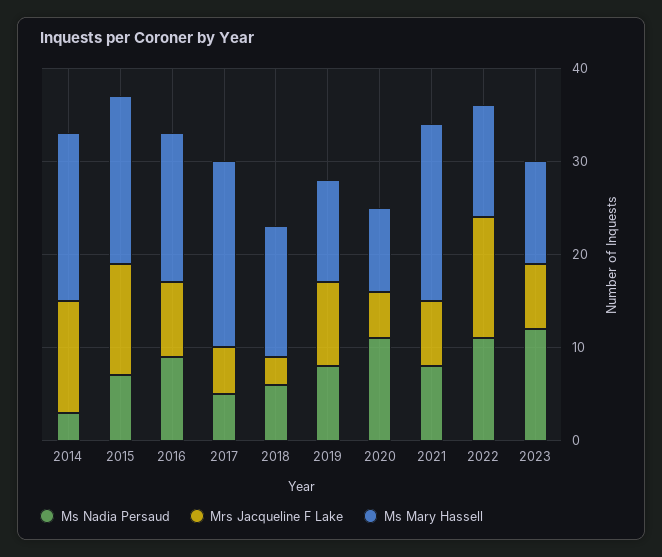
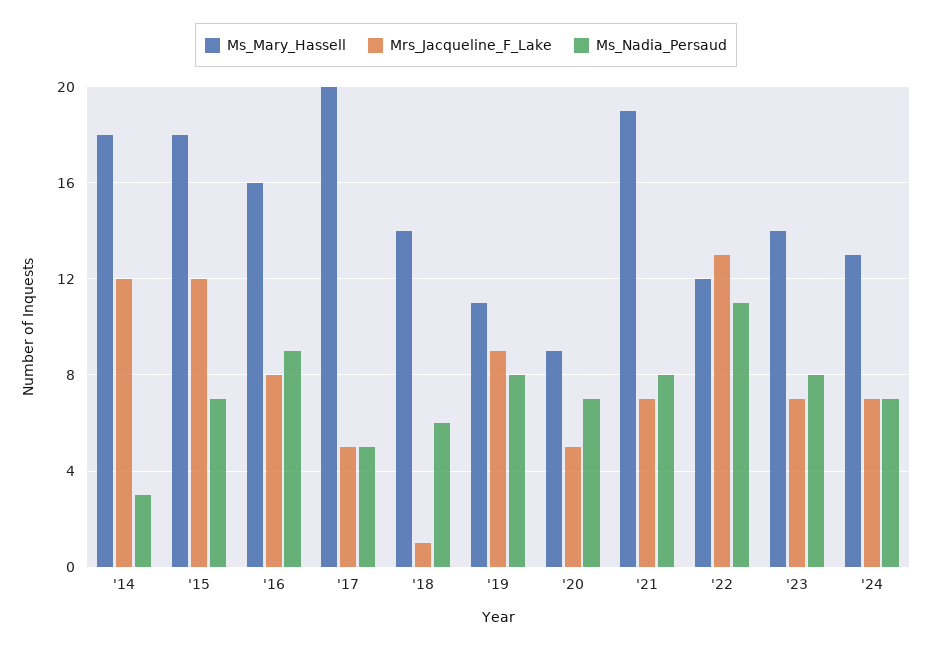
Mrs Jacqueline F Lake, 2018: 3 -> 1
Ms Nadia Persaud, 2020: 11 -> 7
Ms Nadia Persaud, 2023: 12 -> 8
Ms Mary Hassell, 2023: 11 -> 14
Ms Mary Hassell, '24: none -> 13
Mrs Jacqueline F Lake, '24: none -> 7
Ms Nadia Persaud, '24: none -> 7

